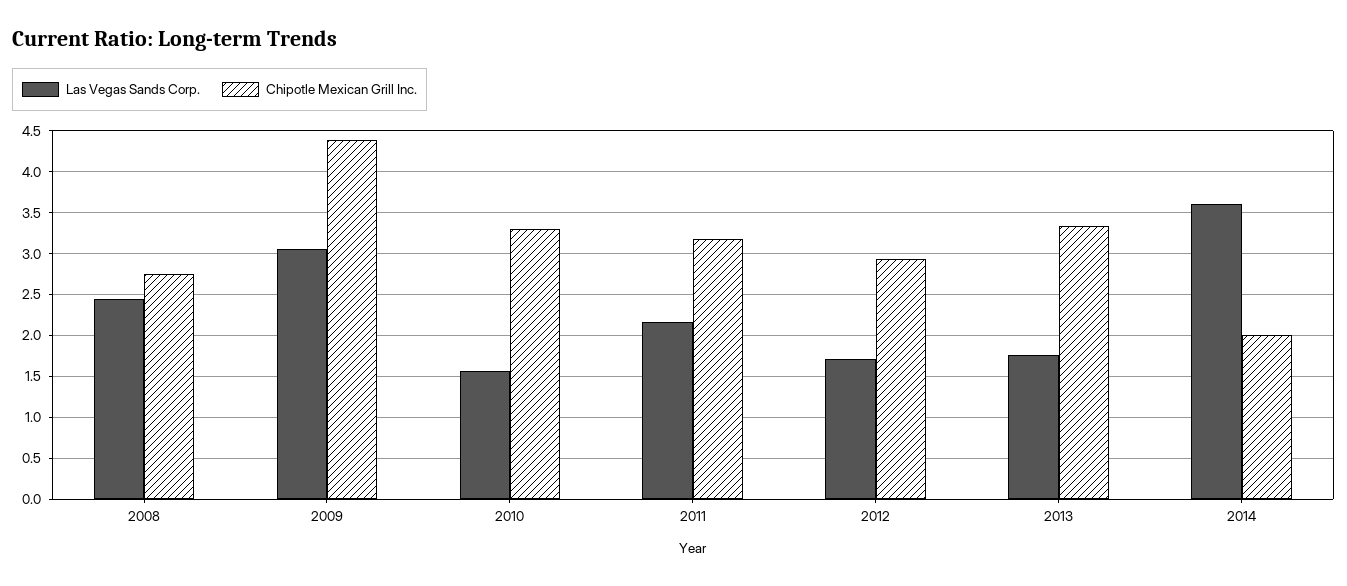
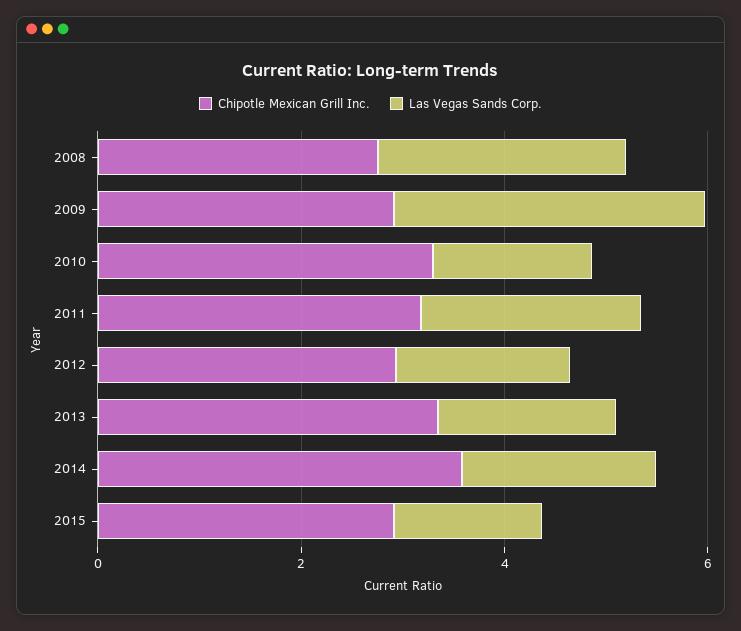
Chipotle Mexican Grill Inc., 2009: 4.4 -> 3
Las Vegas Sands Corp., 2014: 3.6 -> 2
Chipotle Mexican Grill Inc., 2014: 2 -> 3.5
Chipotle Mexican Grill Inc., 2015: none -> 3
Las Vegas Sands Corp., 2015: none -> 1.5

